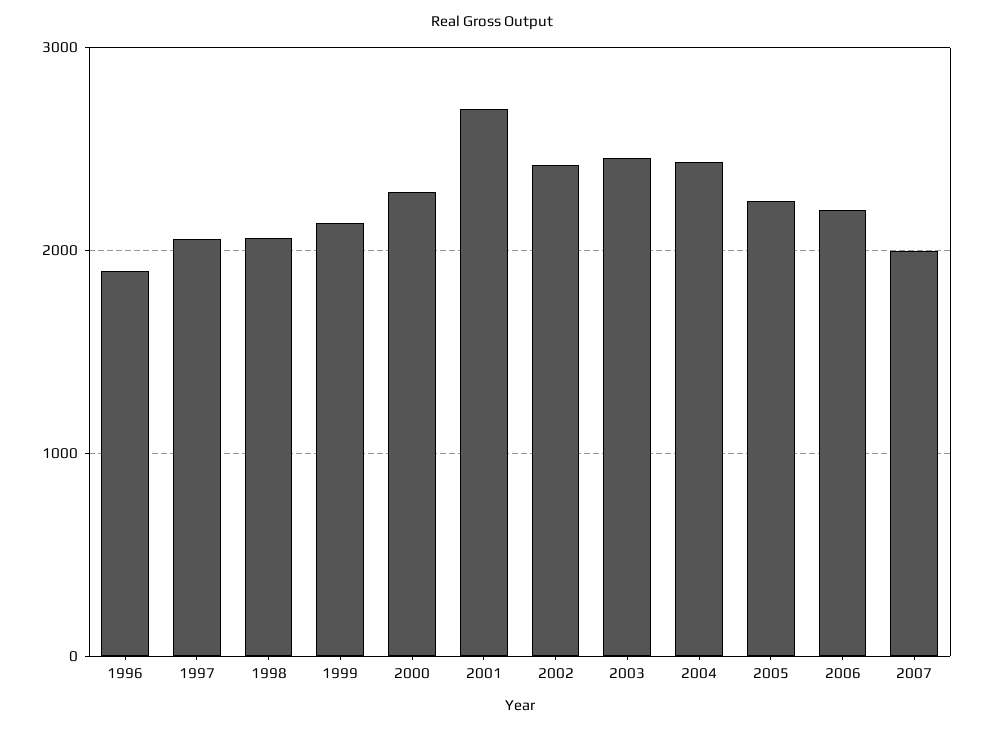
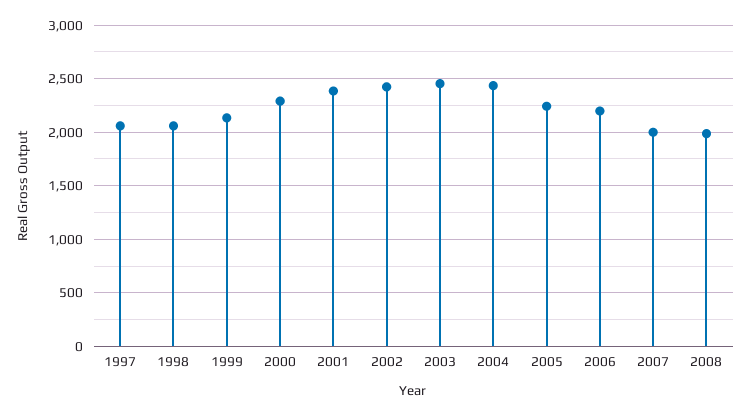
1996: 1900 -> none
2001: 2700 -> 2400
2008: none -> 2000

